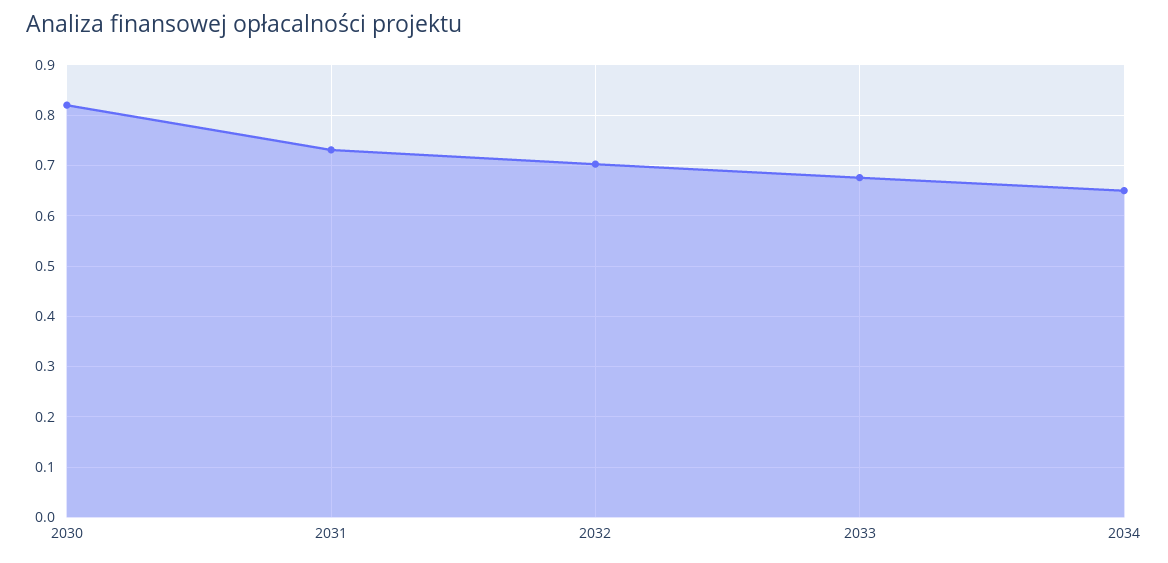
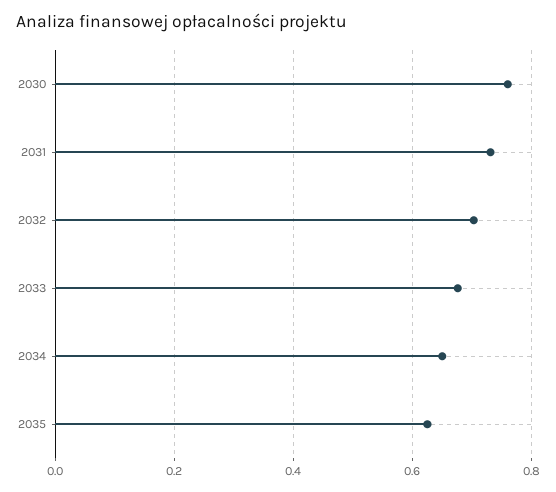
2030: 0.82 -> 0.76
2035: none -> 0.62

